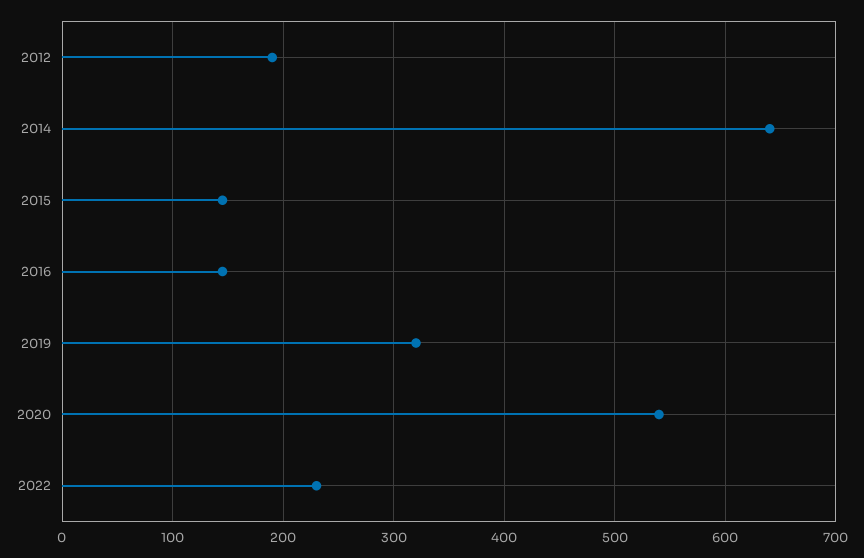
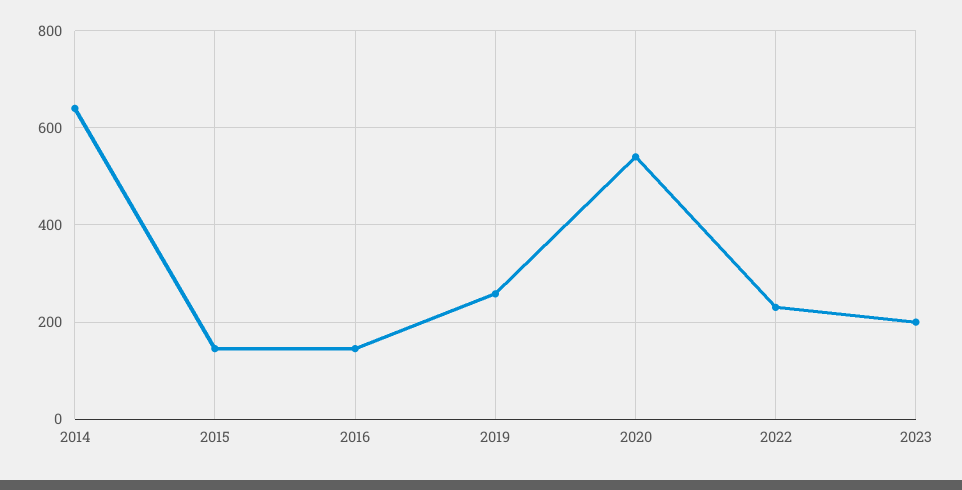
2012: 190 -> none
2019: 320 -> 260
2023: none -> 200

